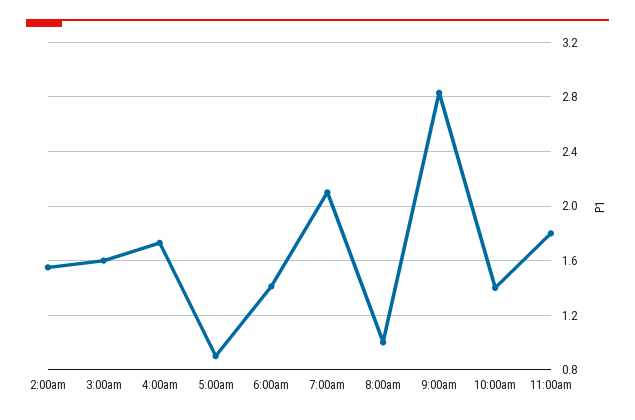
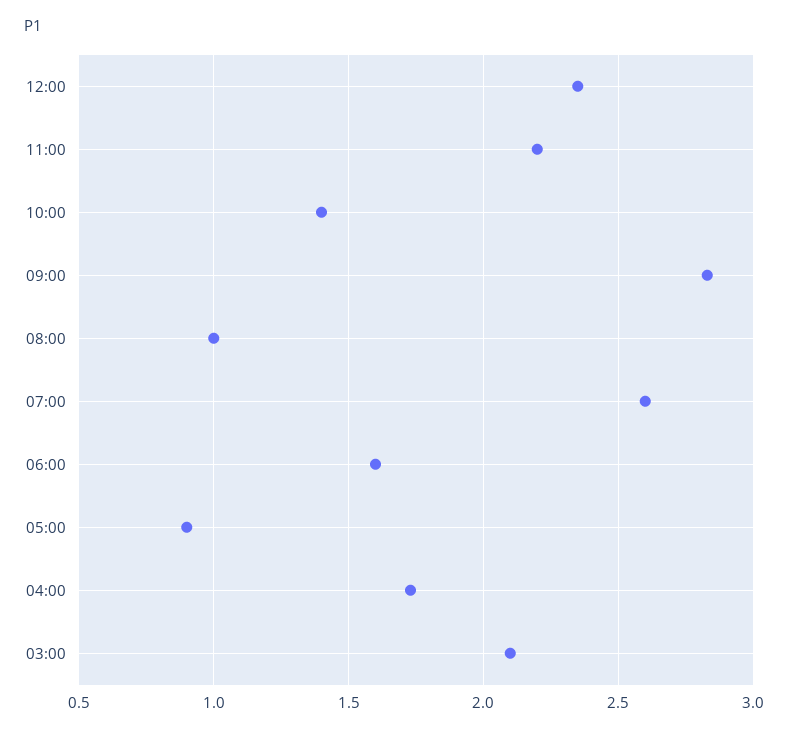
2:00am: 1.55 -> none
3:00am: 1.6 -> 2.1
6:00am: 1.4 -> 1.6
7:00am: 2.1 -> 2.6
11:00am: 1.8 -> 2.2
12:00: none -> 2.35

